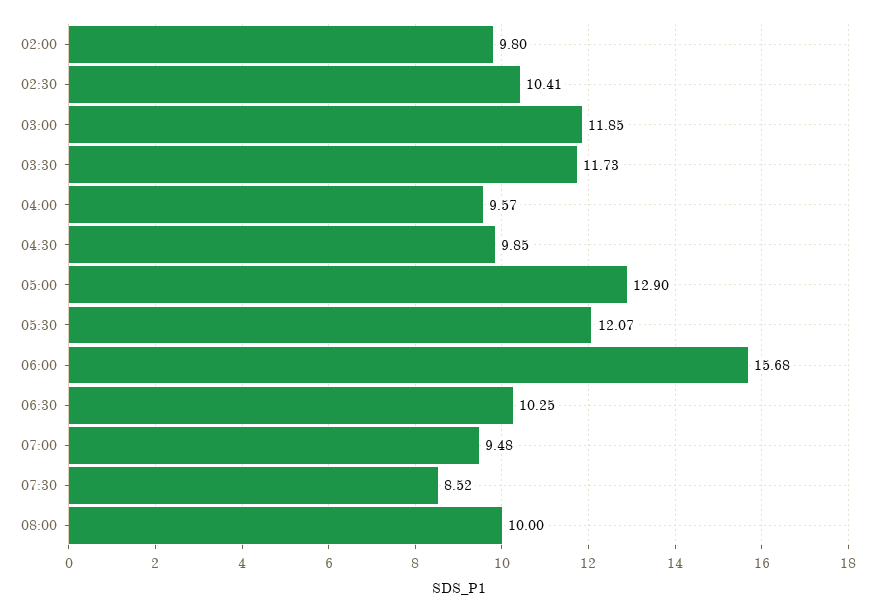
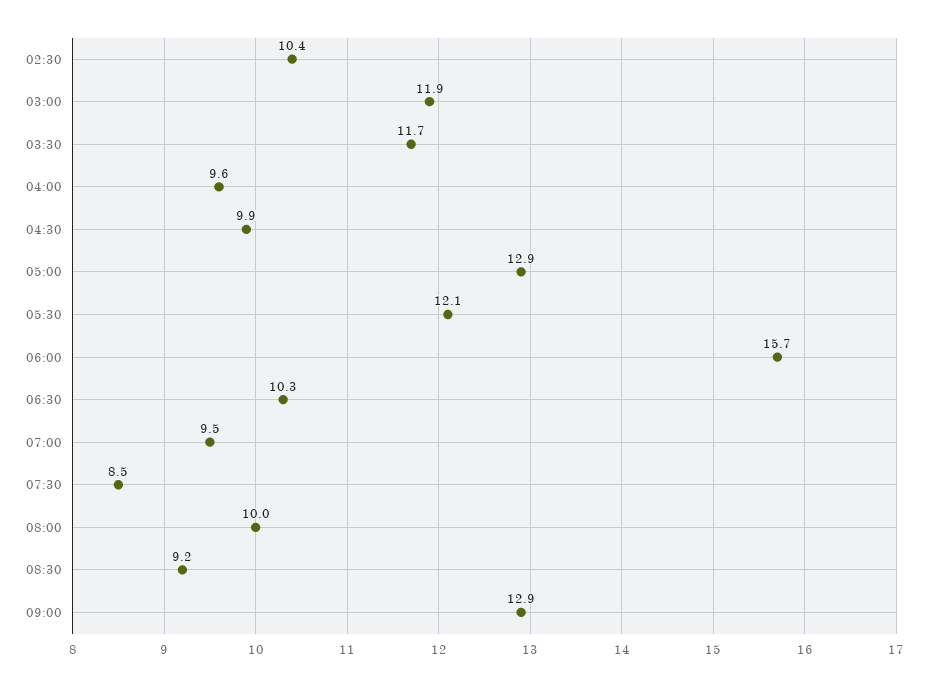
02:00: 9.8 -> none
08:30: none -> 9.2
09:00: none -> 12.9

